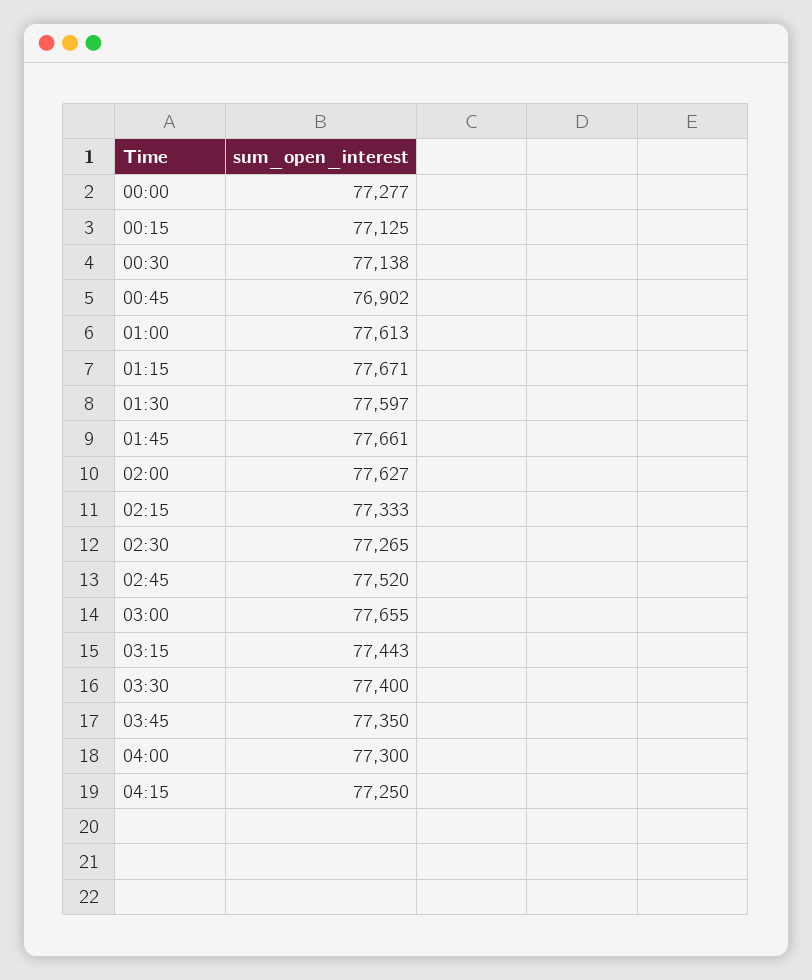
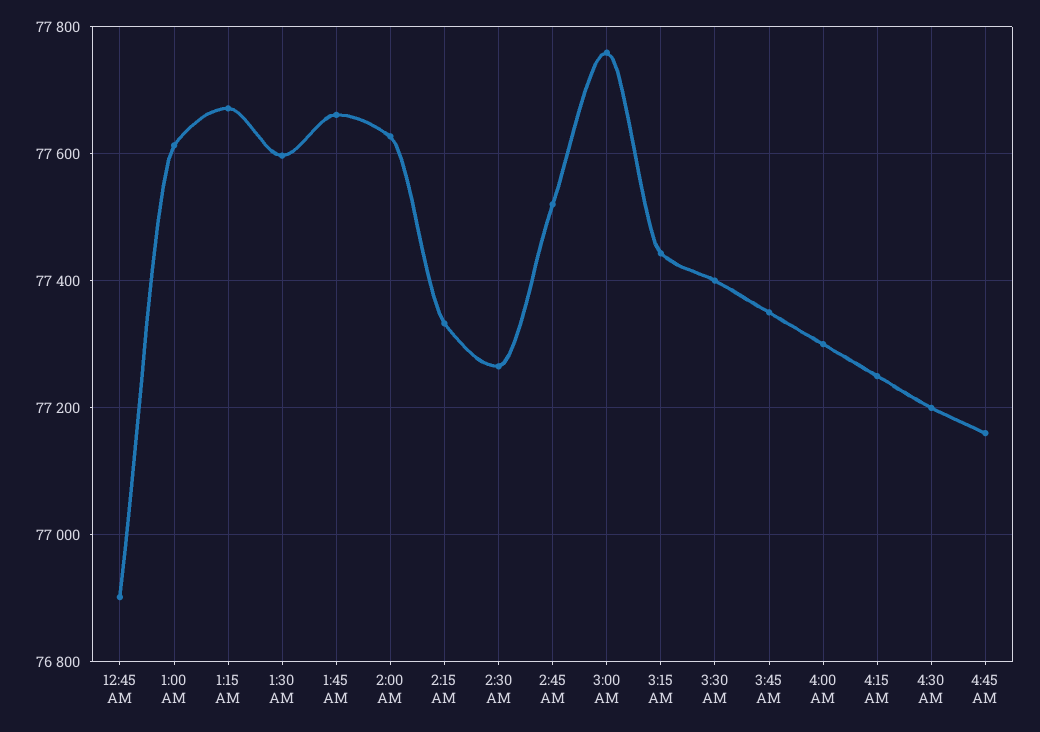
00:00: 77277 -> none
00:15: 77125 -> none
00:30: 77138 -> none
03:00: 77655 -> 77760
4:30 AM: none -> 77200
4:45 AM: none -> 77160

